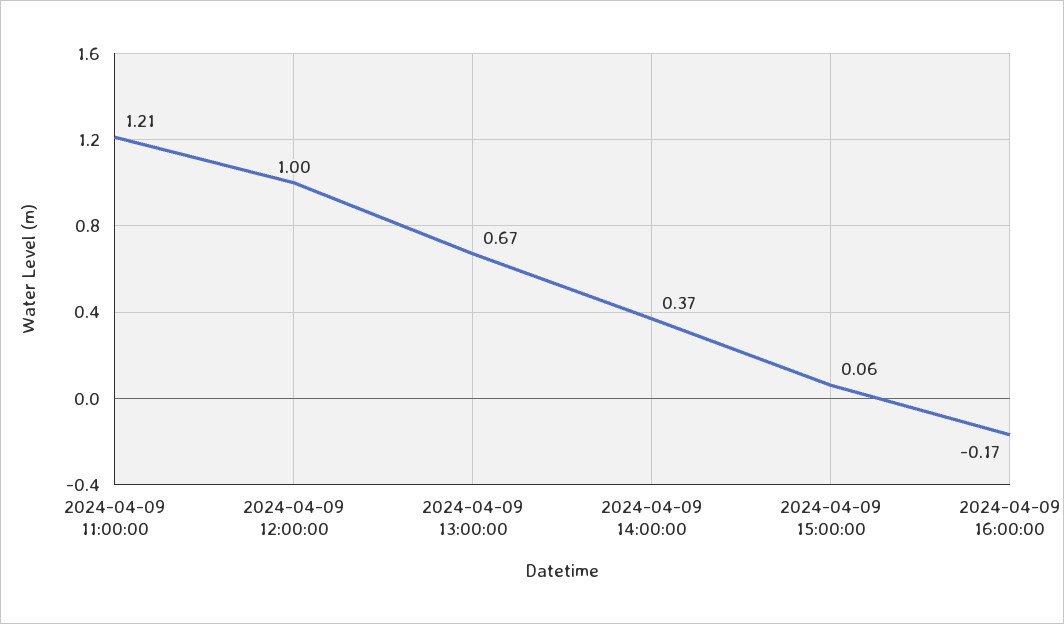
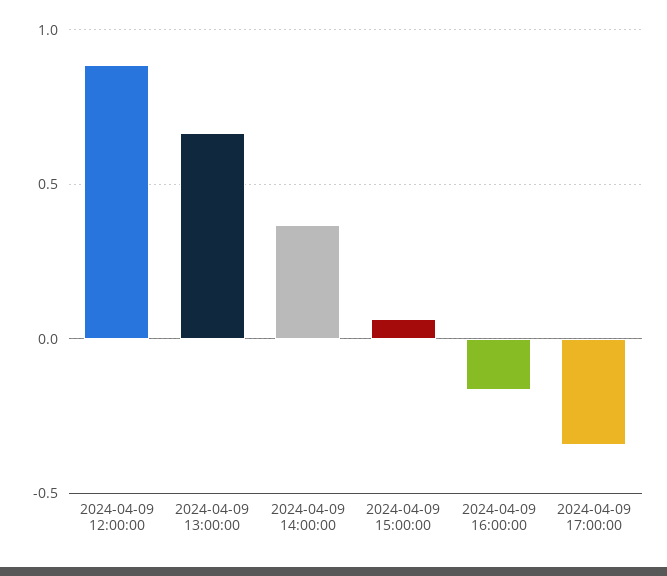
2024-04-09 11:00:00: 1.21 -> none
2024-04-09 12:00:00: 1 -> 0.9
2024-04-09 17:00:00: none -> -0.35

